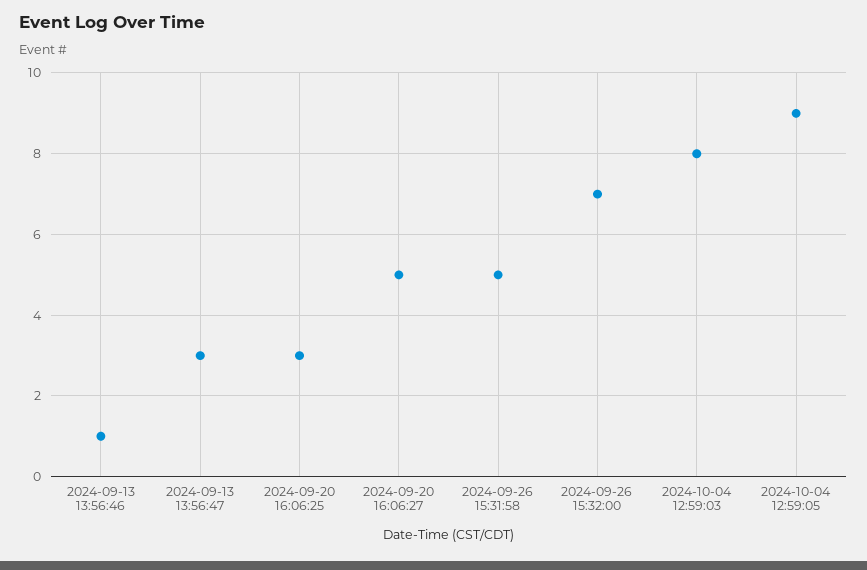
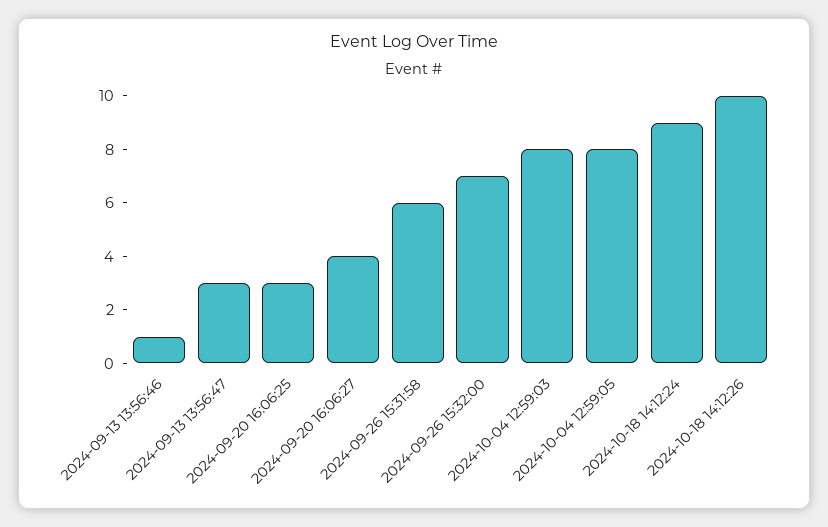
2024-09-20 16:06:27: 5 -> 4
2024-09-26 15:31:58: 5 -> 6
2024-10-04 12:59:05: 9 -> 8
2024-10-18 14:12:24: none -> 9
2024-10-18 14:12:26: none -> 10

